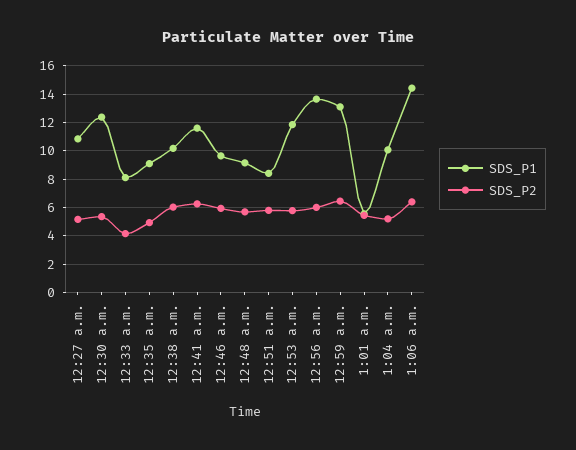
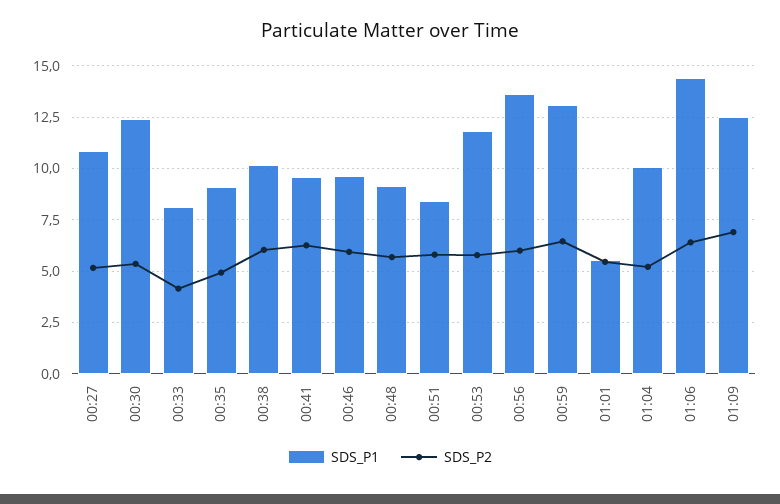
SDS_P1, 12:41 a.m.: 11.5 -> 9.5
SDS_P1, 01:09: none -> 12.5
SDS_P2, 01:09: none -> 7

